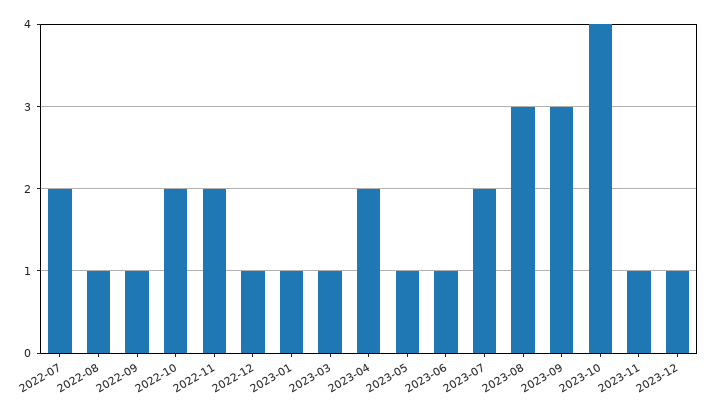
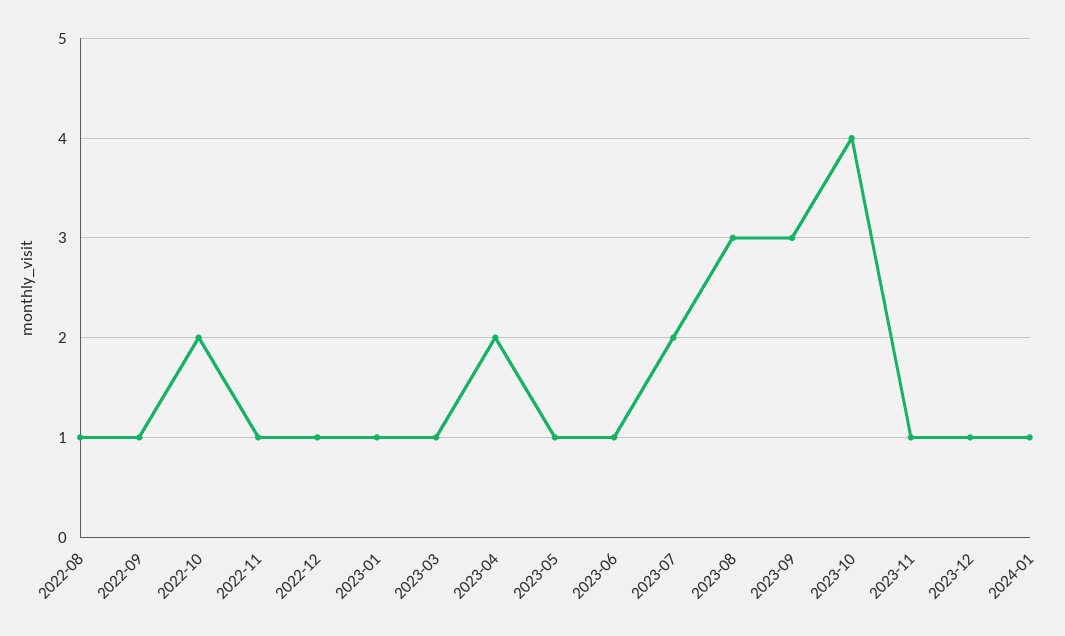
2022-07: 2 -> none
2022-11: 2 -> 1
2024-01: none -> 1

